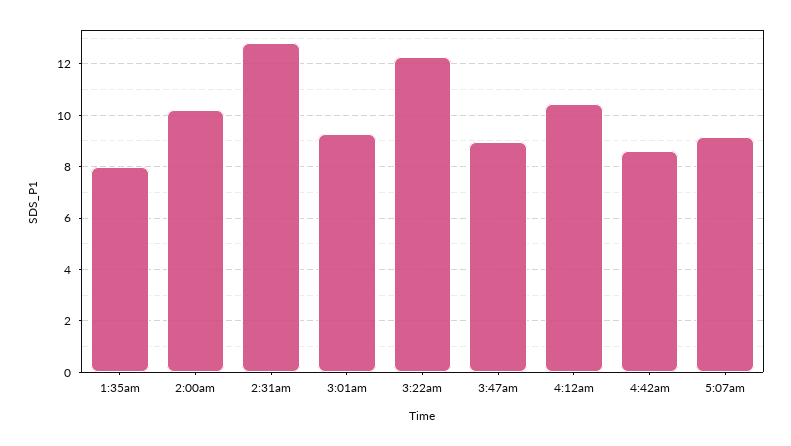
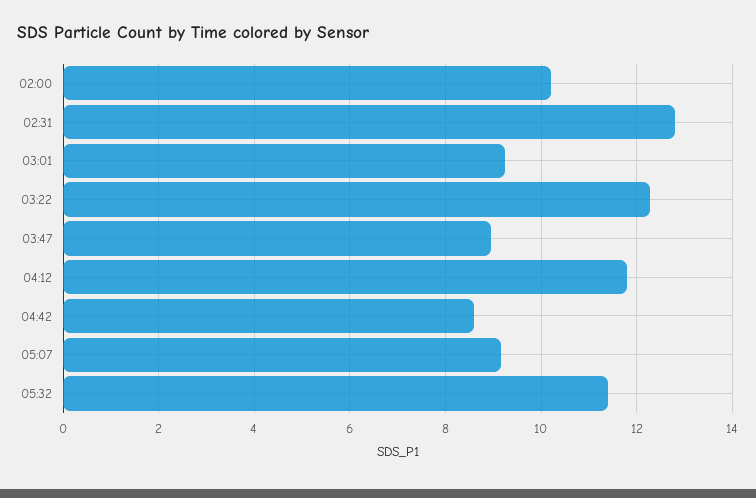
1:35am: 8 -> none
4:12am: 10.5 -> 11.8
05:32: none -> 11.4

